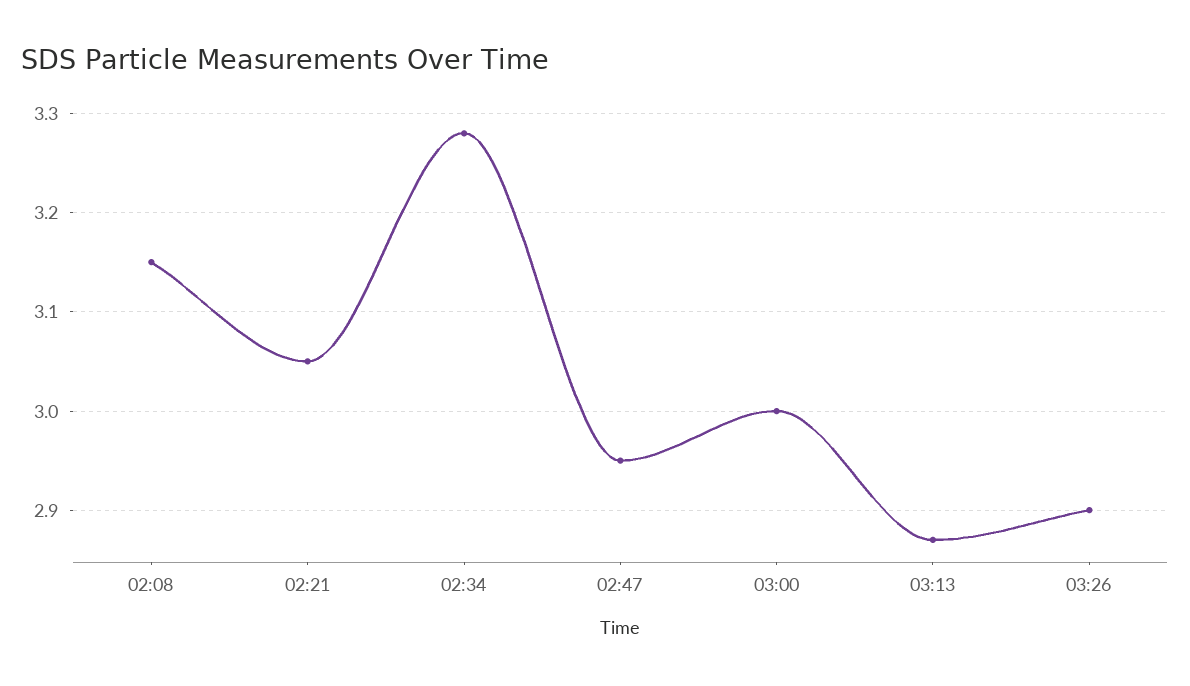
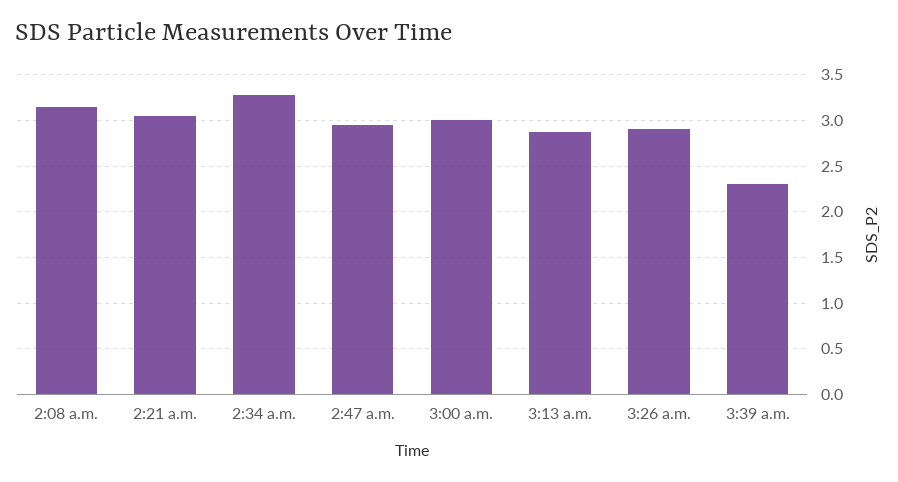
3:39 a.m.: none -> 2.3

